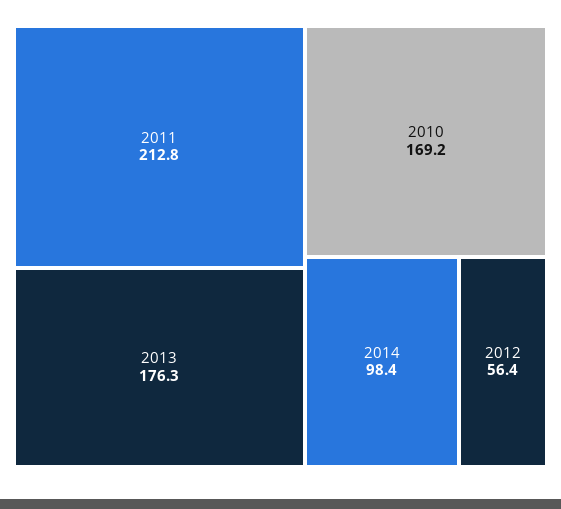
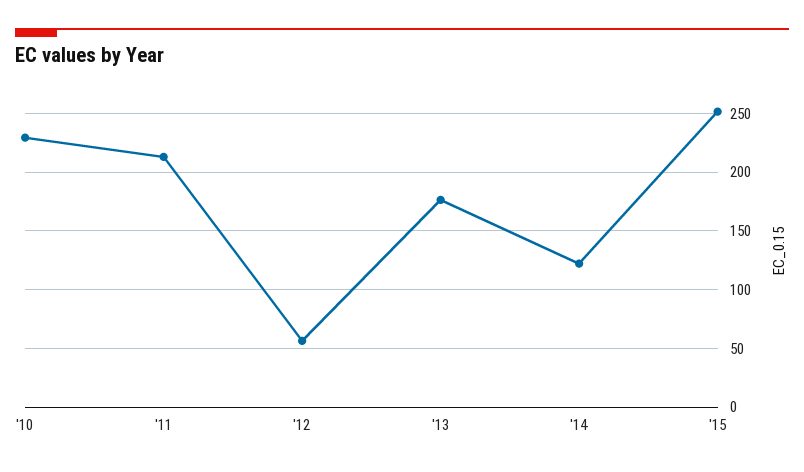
2010: 169.2 -> 230
2014: 98.4 -> 120
'15: none -> 250

